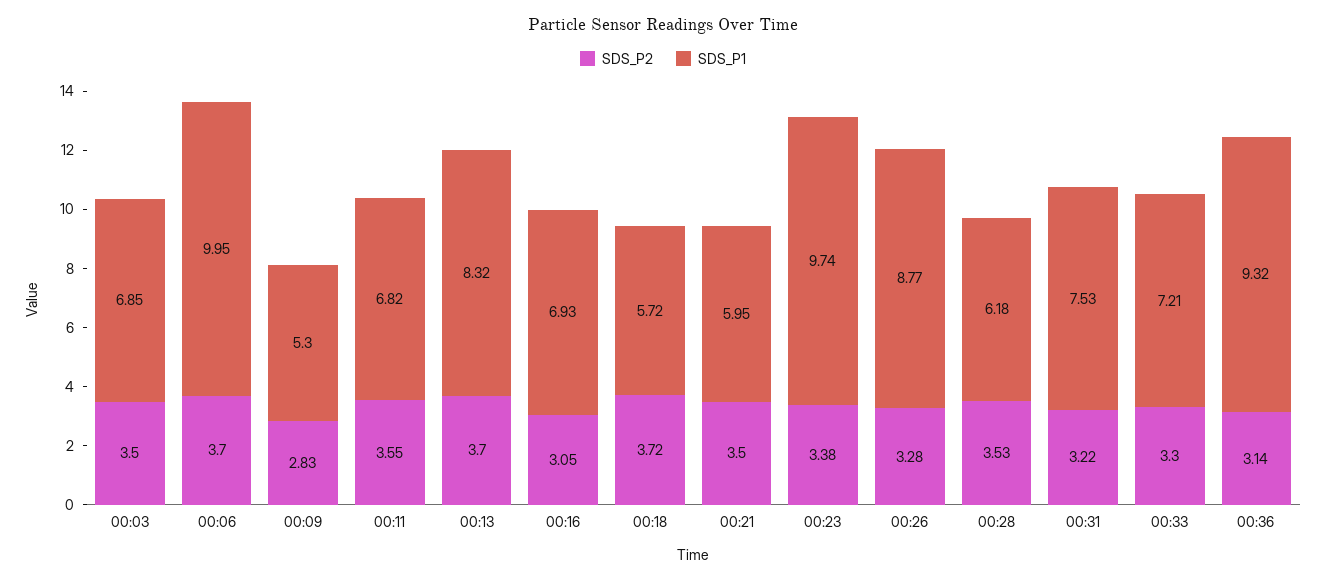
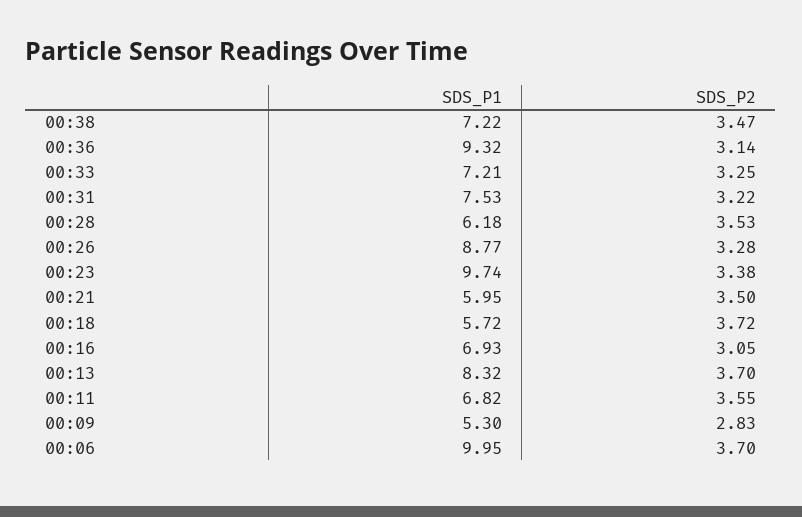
SDS_P2, 00:03: 3.5 -> none
SDS_P1, 00:03: 6.85 -> none
SDS_P2, 00:33: 3.3 -> 3.25
SDS_P1, 00:38: none -> 7.22
SDS_P2, 00:38: none -> 3.47

